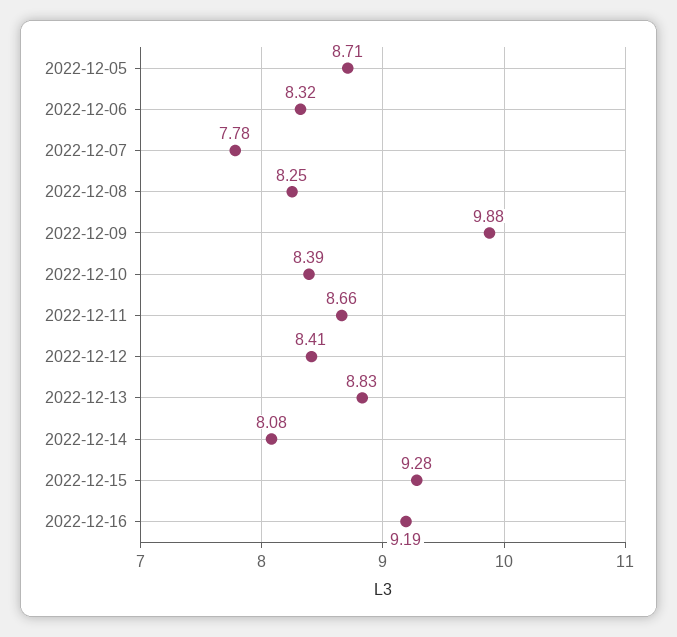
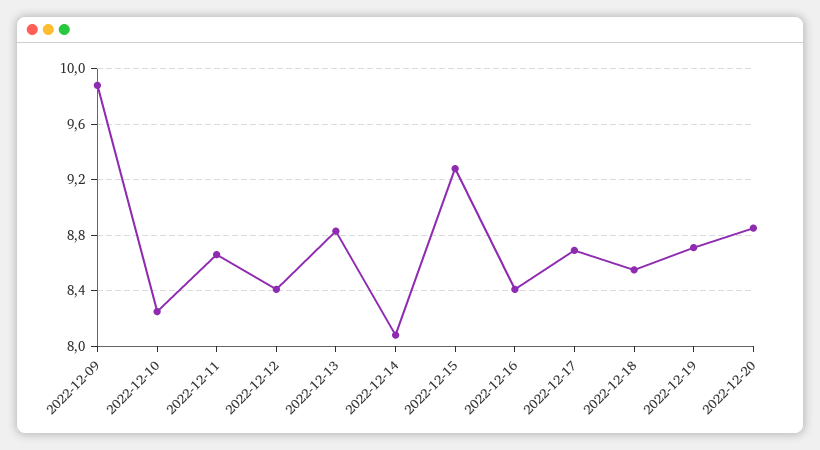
2022-12-05: 8.71 -> none
2022-12-06: 8.32 -> none
2022-12-07: 7.78 -> none
2022-12-08: 8.25 -> none
2022-12-10: 8.39 -> 8.25
2022-12-16: 9.19 -> 8.4
2022-12-17: none -> 8.7
2022-12-18: none -> 8.55
2022-12-19: none -> 8.7
2022-12-20: none -> 8.85

